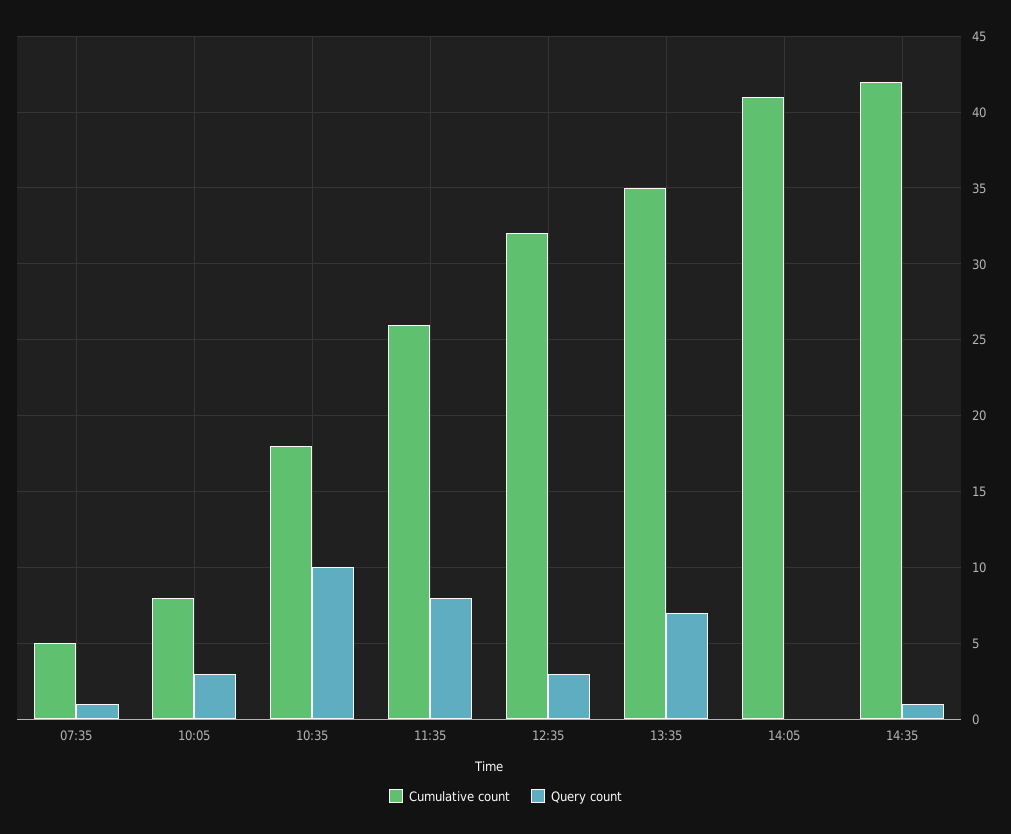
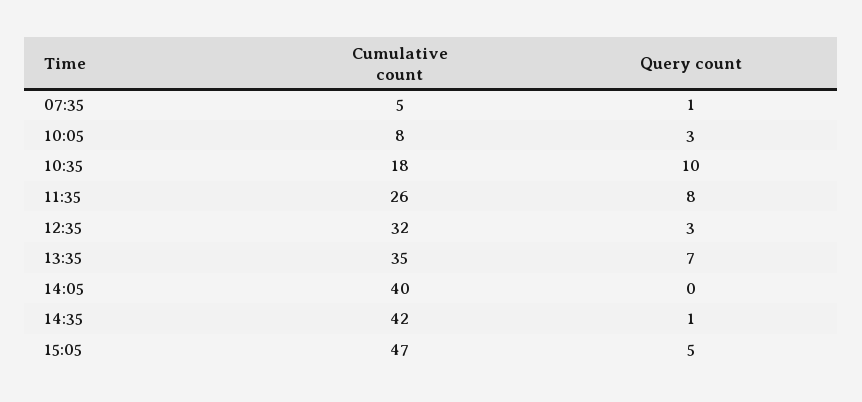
Cumulative count, 14:05: 41 -> 40
Cumulative count, 15:05: none -> 47
Query count, 15:05: none -> 5

